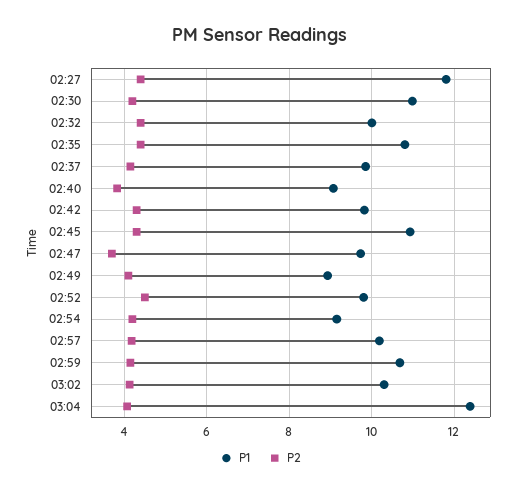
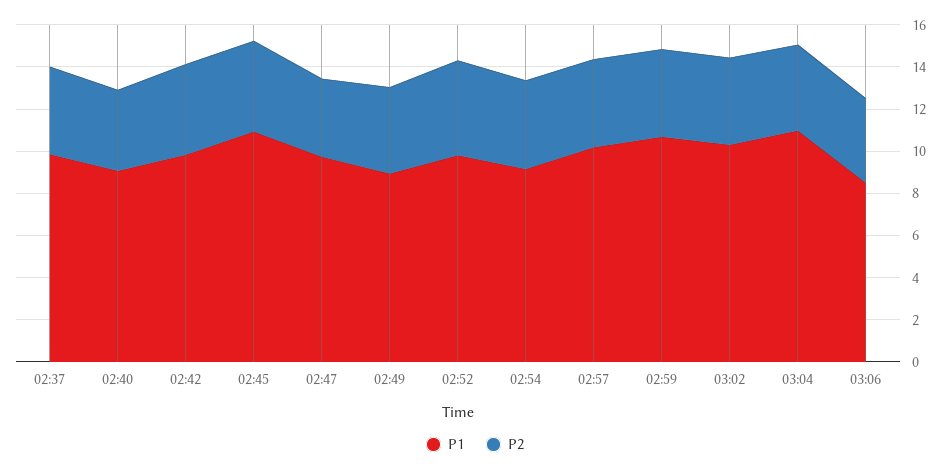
P1, 02:27: 11.8 -> none
P2, 02:27: 4.4 -> none
P1, 02:30: 11 -> none
P2, 02:30: 4.2 -> none
P1, 02:32: 10 -> none
P2, 02:32: 4.4 -> none
P1, 02:35: 10.8 -> none
P2, 02:35: 4.4 -> none
P1, 03:04: 12.4 -> 11
P1, 03:06: none -> 8.5
P2, 03:06: none -> 4

